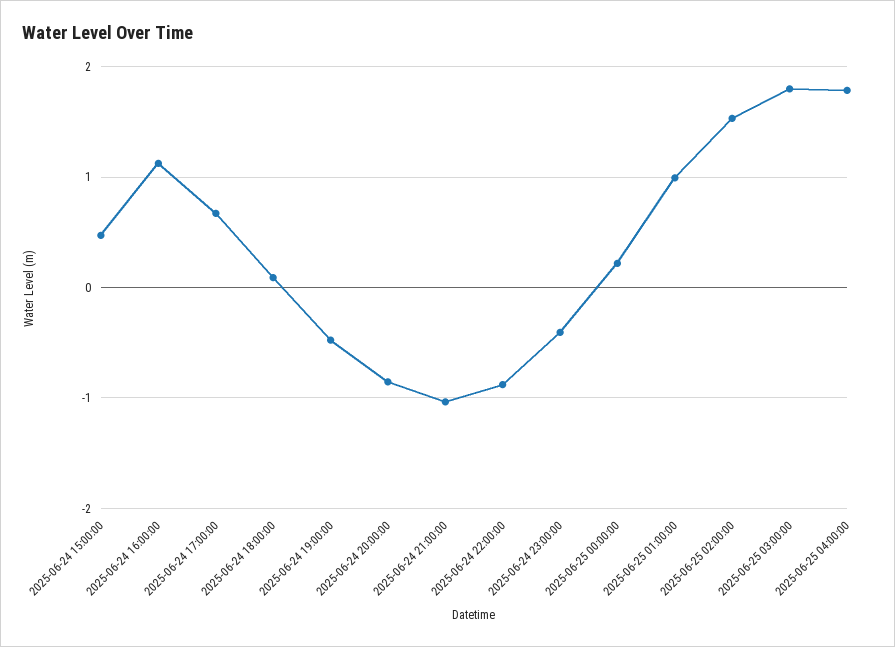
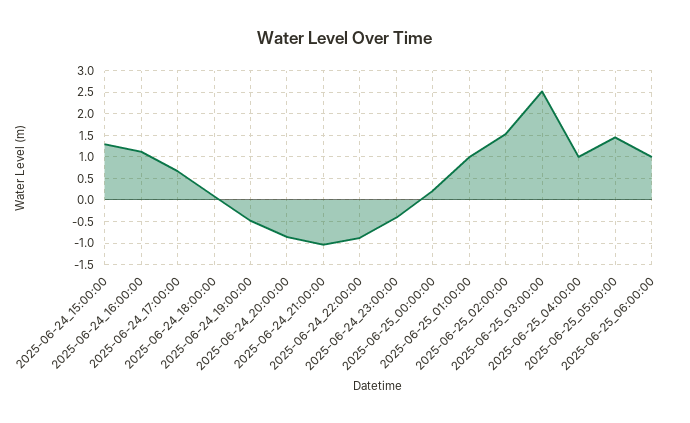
2025-06-24 15:00:00: 0.5 -> 1.25
2025-06-25 03:00:00: 1.8 -> 2.5
2025-06-25 04:00:00: 1.8 -> 1
2025-06-25_05:00:00: none -> 1.5
2025-06-25_06:00:00: none -> 1

